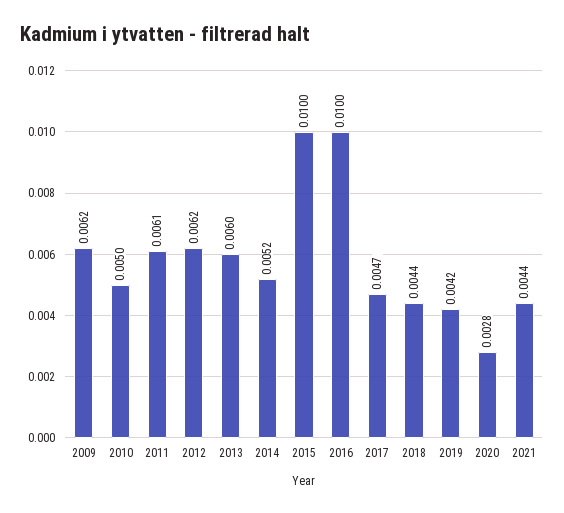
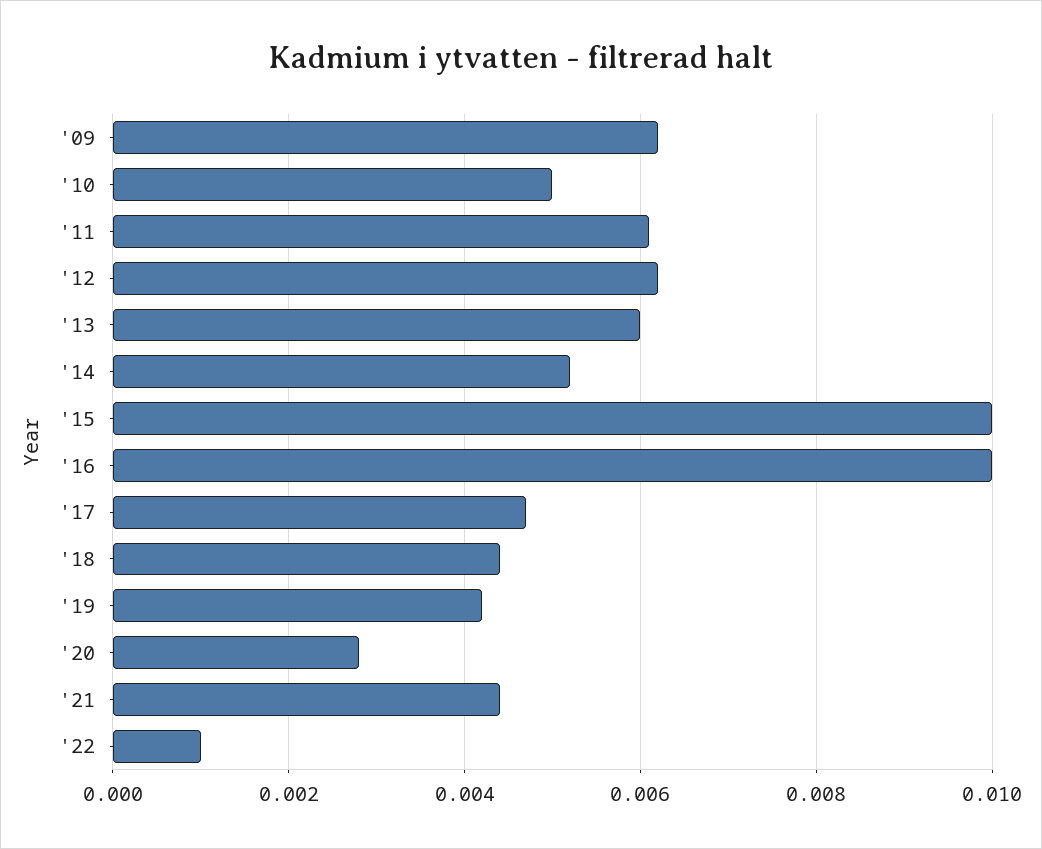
'22: none -> 0.001

